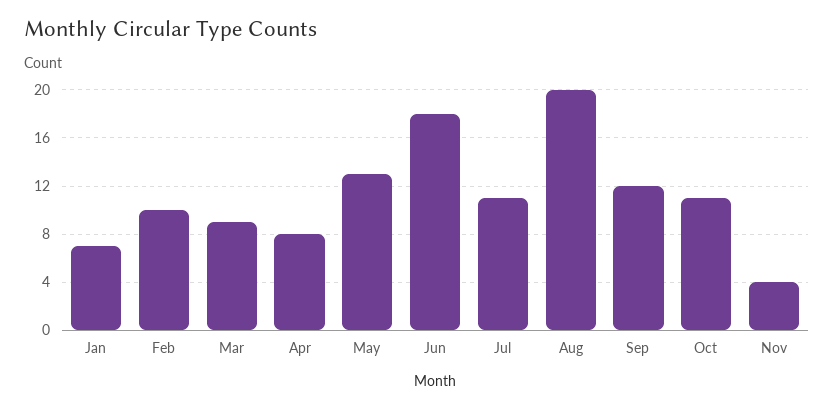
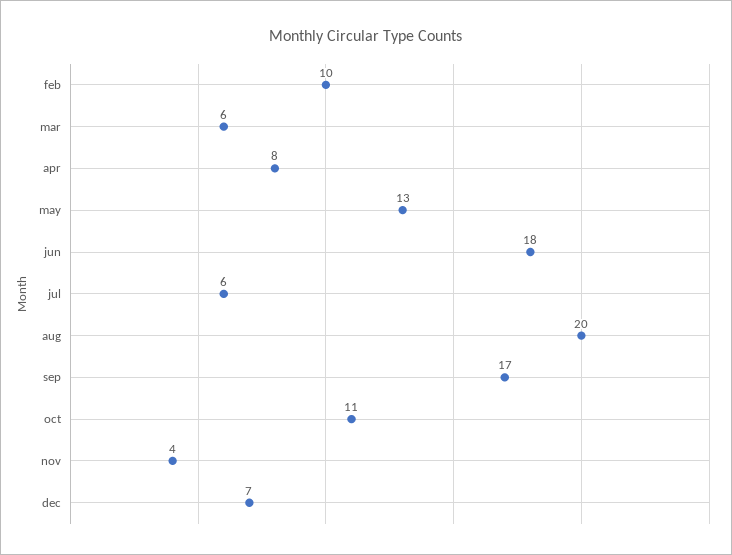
Jan: 7 -> none
Mar: 9 -> 6
Jul: 11 -> 6
Sep: 12 -> 17
dec: none -> 7

